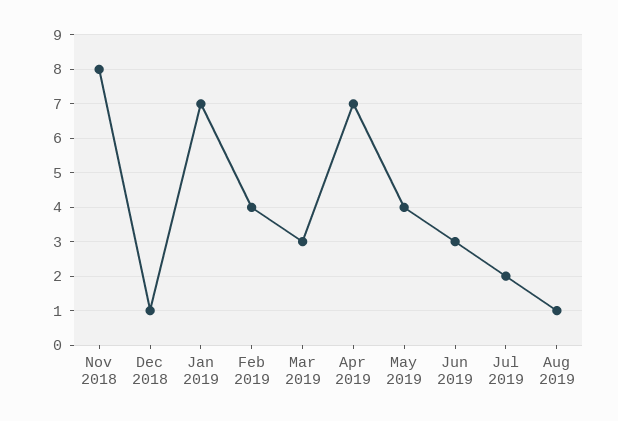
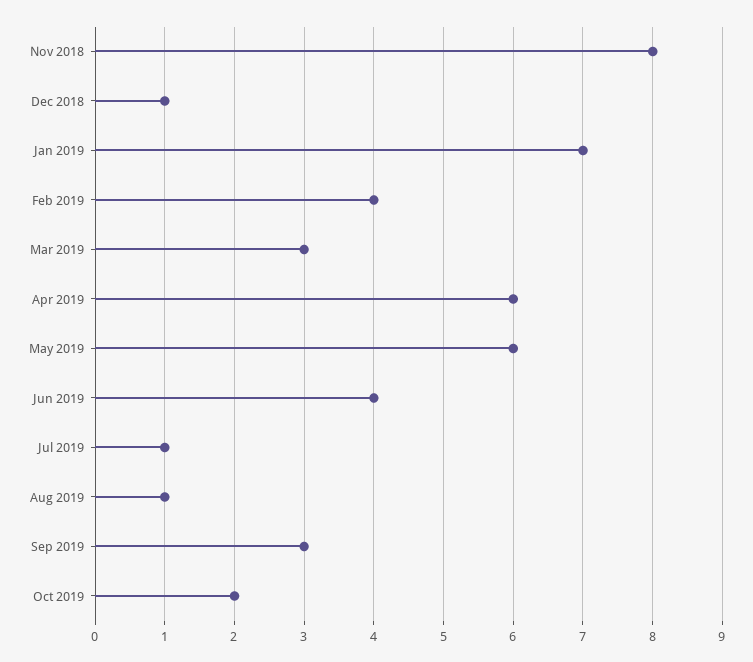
Apr 2019: 7 -> 6
May 2019: 4 -> 6
Jun 2019: 3 -> 4
Jul 2019: 2 -> 1
Sep 2019: none -> 3
Oct 2019: none -> 2

